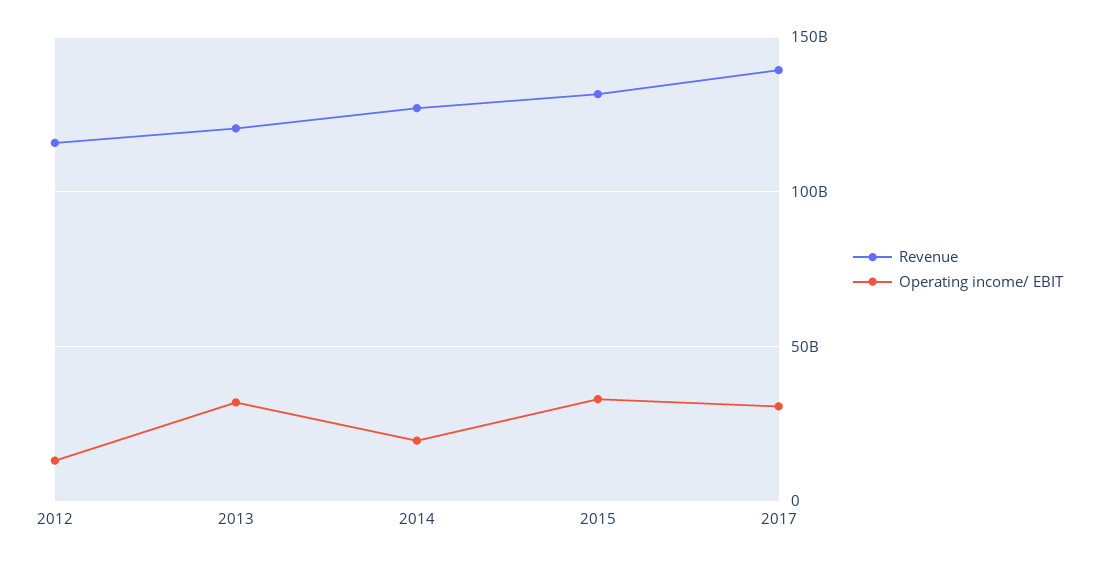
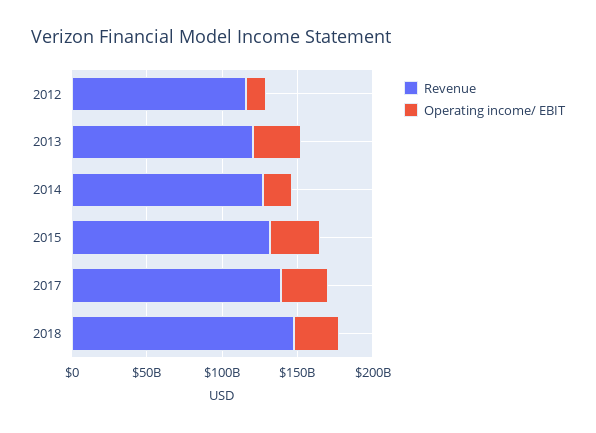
Revenue, 2018: none -> 150000000000
Operating income/ EBIT, 2018: none -> 30000000000

